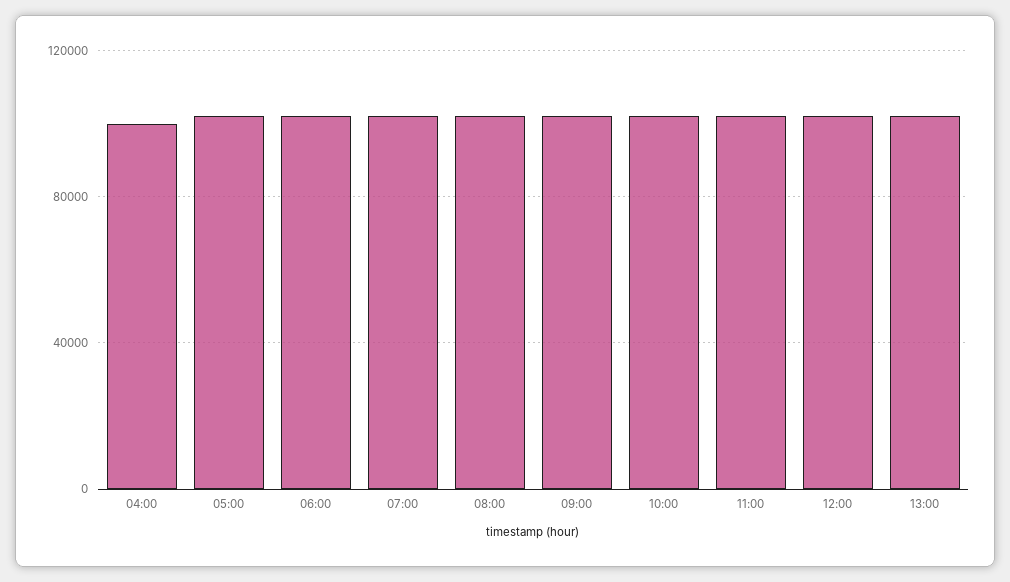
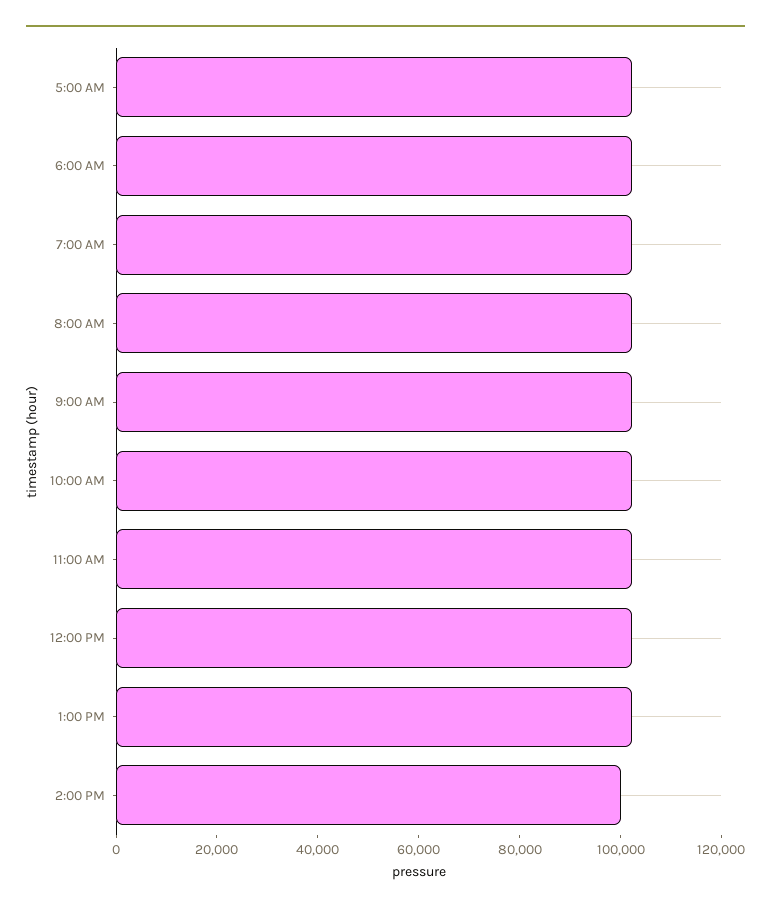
04:00: 100000 -> none
2:00 PM: none -> 100000

